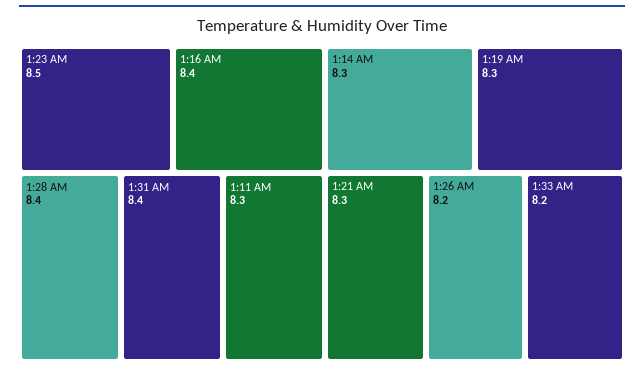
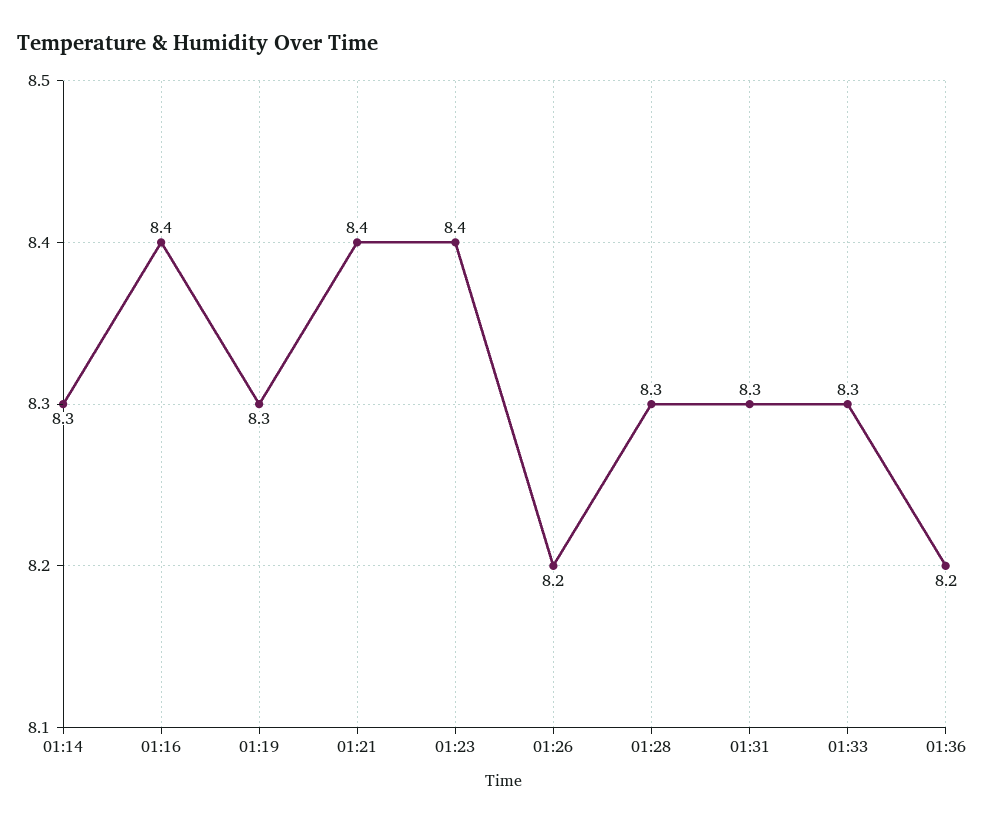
1:23 AM: 8.5 -> 8.4
1:28 AM: 8.4 -> 8.3
1:31 AM: 8.4 -> 8.3
1:11 AM: 8.3 -> none
1:21 AM: 8.3 -> 8.4
1:33 AM: 8.2 -> 8.3
01:36: none -> 8.2

